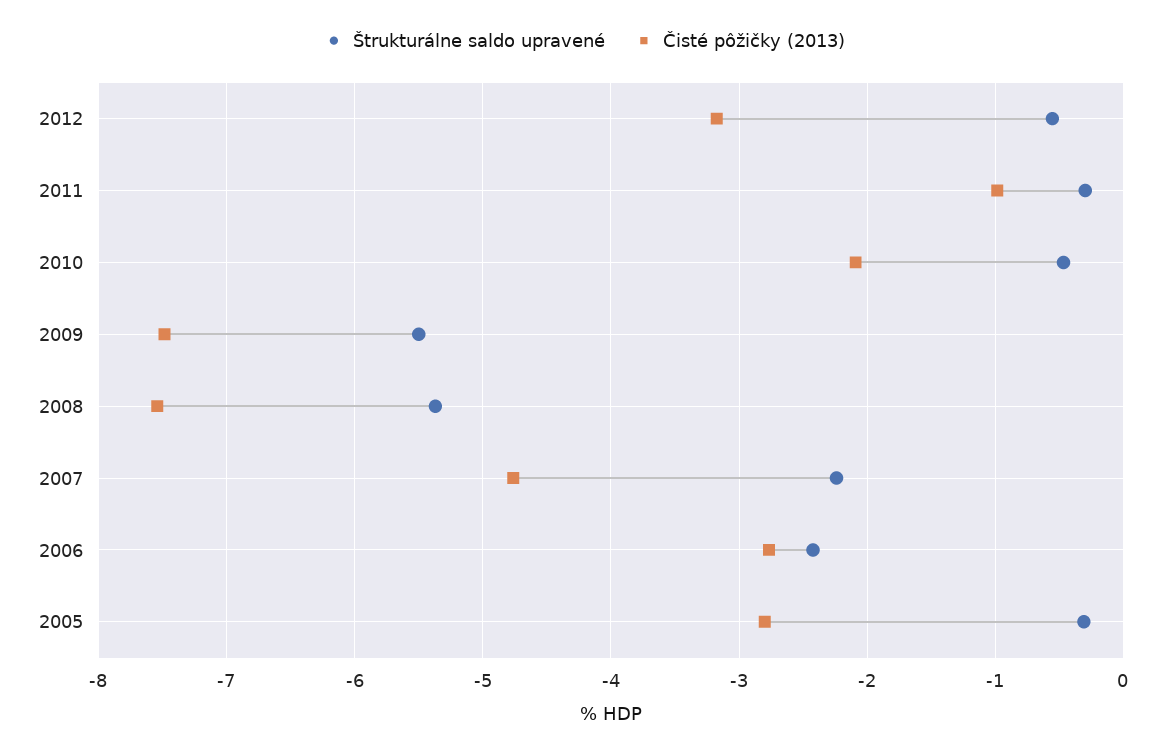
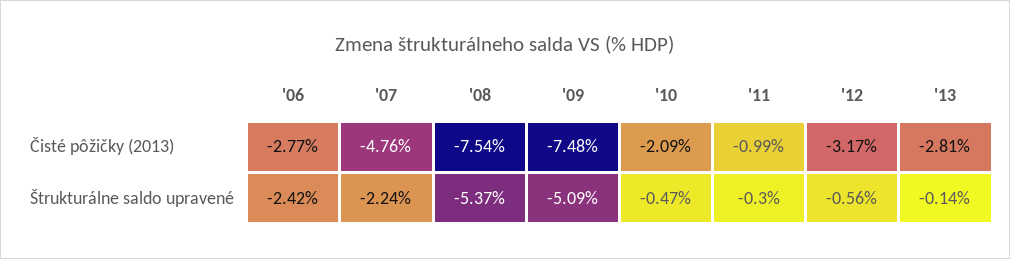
Štrukturálne saldo upravené, 2009: -5.5 -> -5.09
Štrukturálne saldo upravené, 2005: -0.3 -> none
Čisté pôžičky (2013), 2005: -2.8 -> none
Čisté pôžičky (2013), '13: none -> -2.81
Štrukturálne saldo upravené, '13: none -> -0.14

